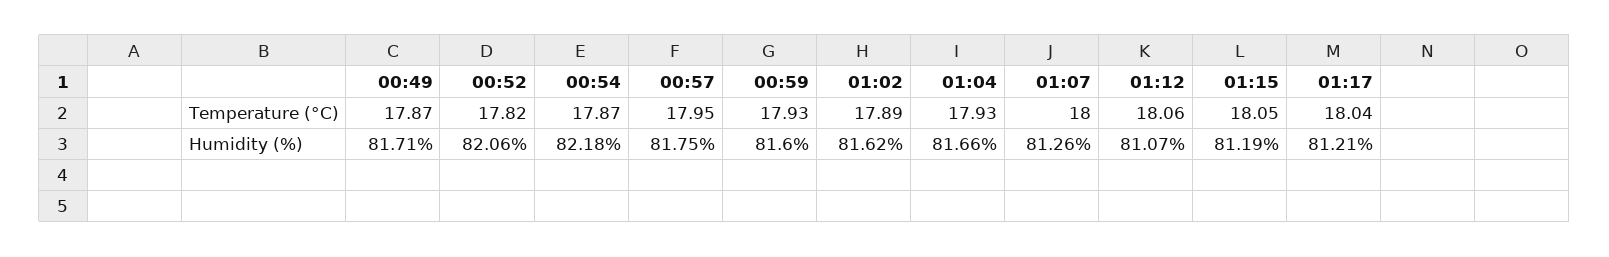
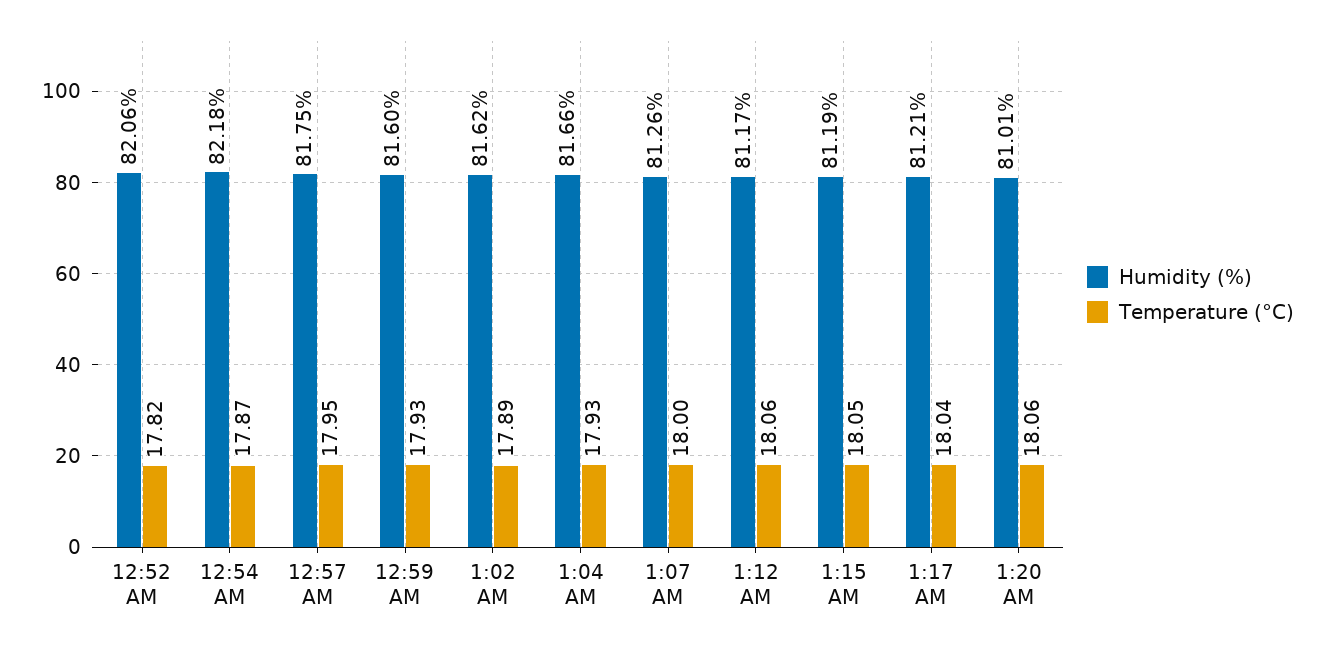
Temperature (°C), 00:49: 17.87 -> none
Humidity (%), 00:49: 81.71 -> none
Humidity (%), 01:12: 81.07 -> 81.17
Humidity (%), 1:20 AM: none -> 81.01
Temperature (°C), 1:20 AM: none -> 18.06

